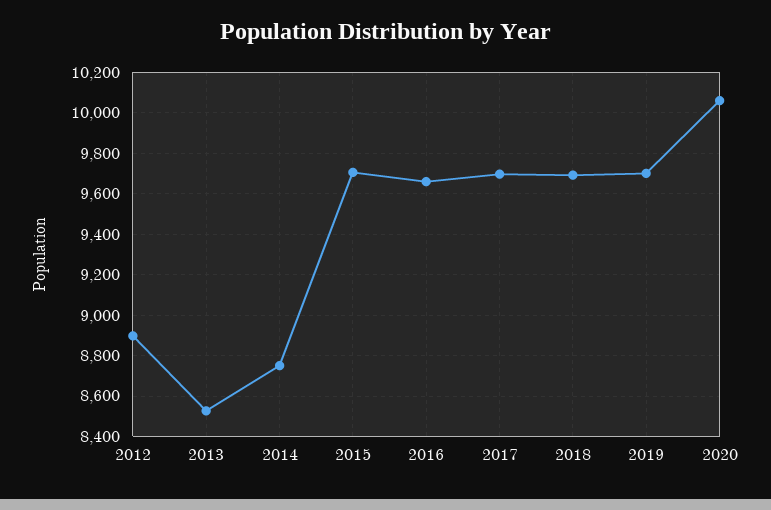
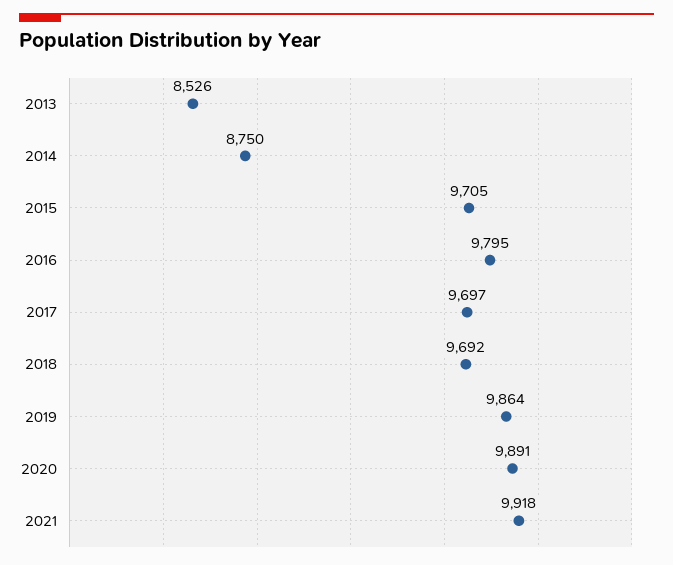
2012: 8900 -> none
2016: 9650 -> 9795
2019: 9700 -> 9864
2020: 10050 -> 9891
2021: none -> 9918

